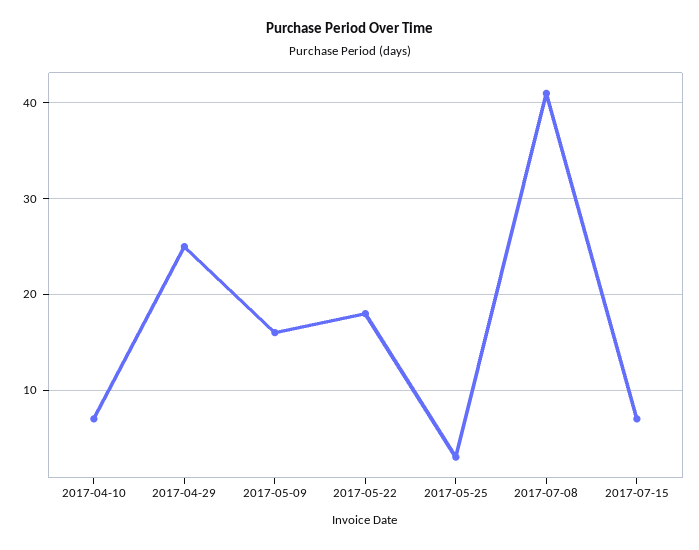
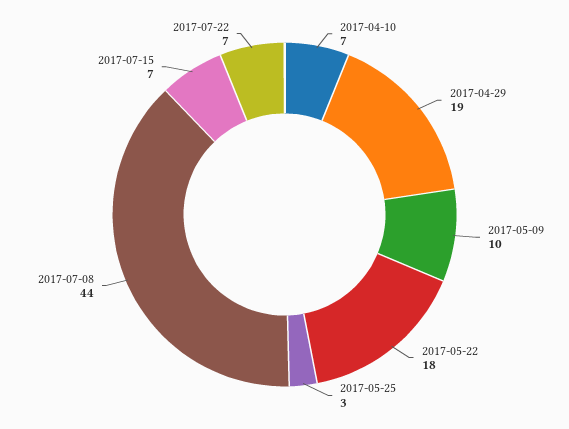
2017-04-29: 25 -> 19
2017-05-09: 16 -> 10
2017-07-08: 41 -> 44
2017-07-22: none -> 7

